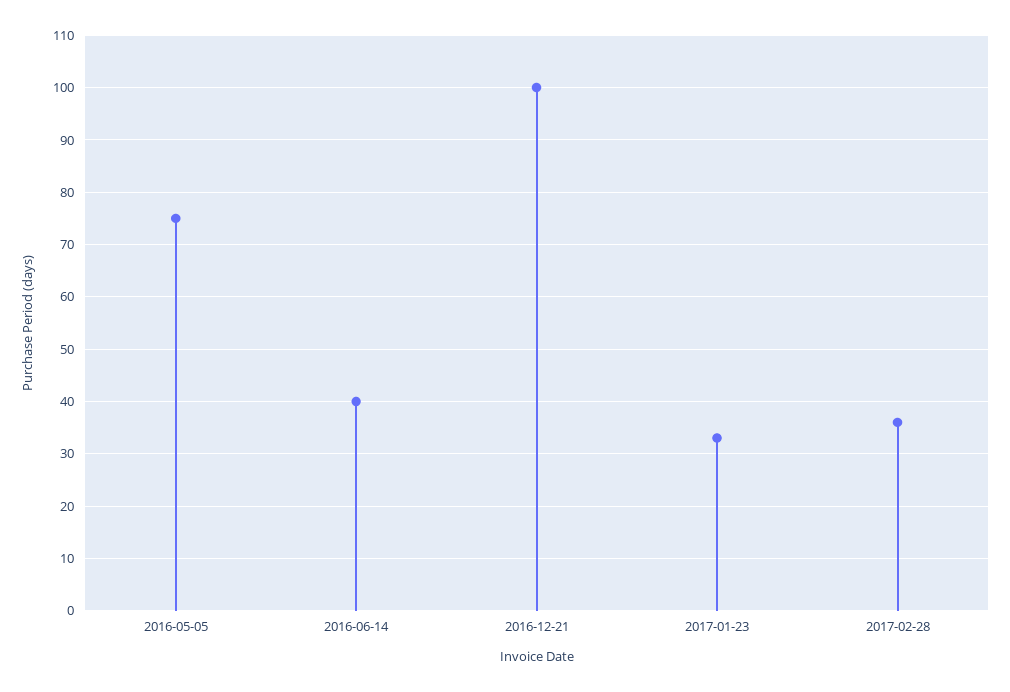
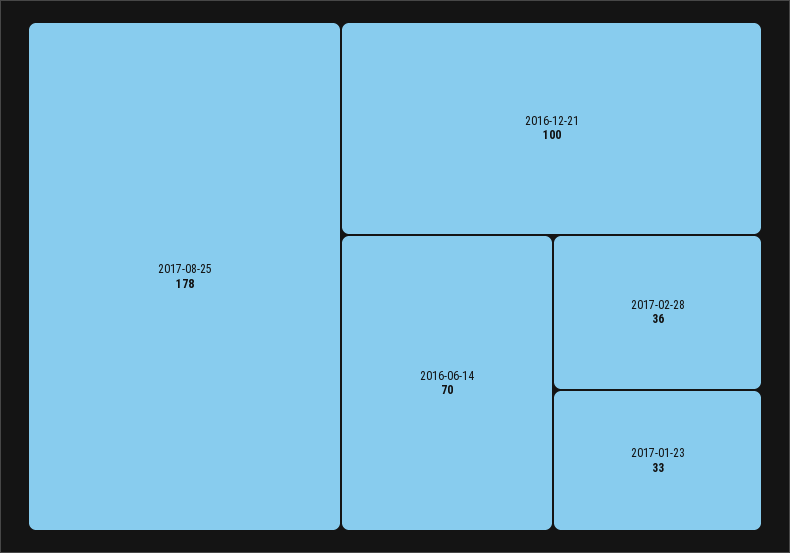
2016-05-05: 75 -> none
2016-06-14: 40 -> 70
2017-08-25: none -> 178

